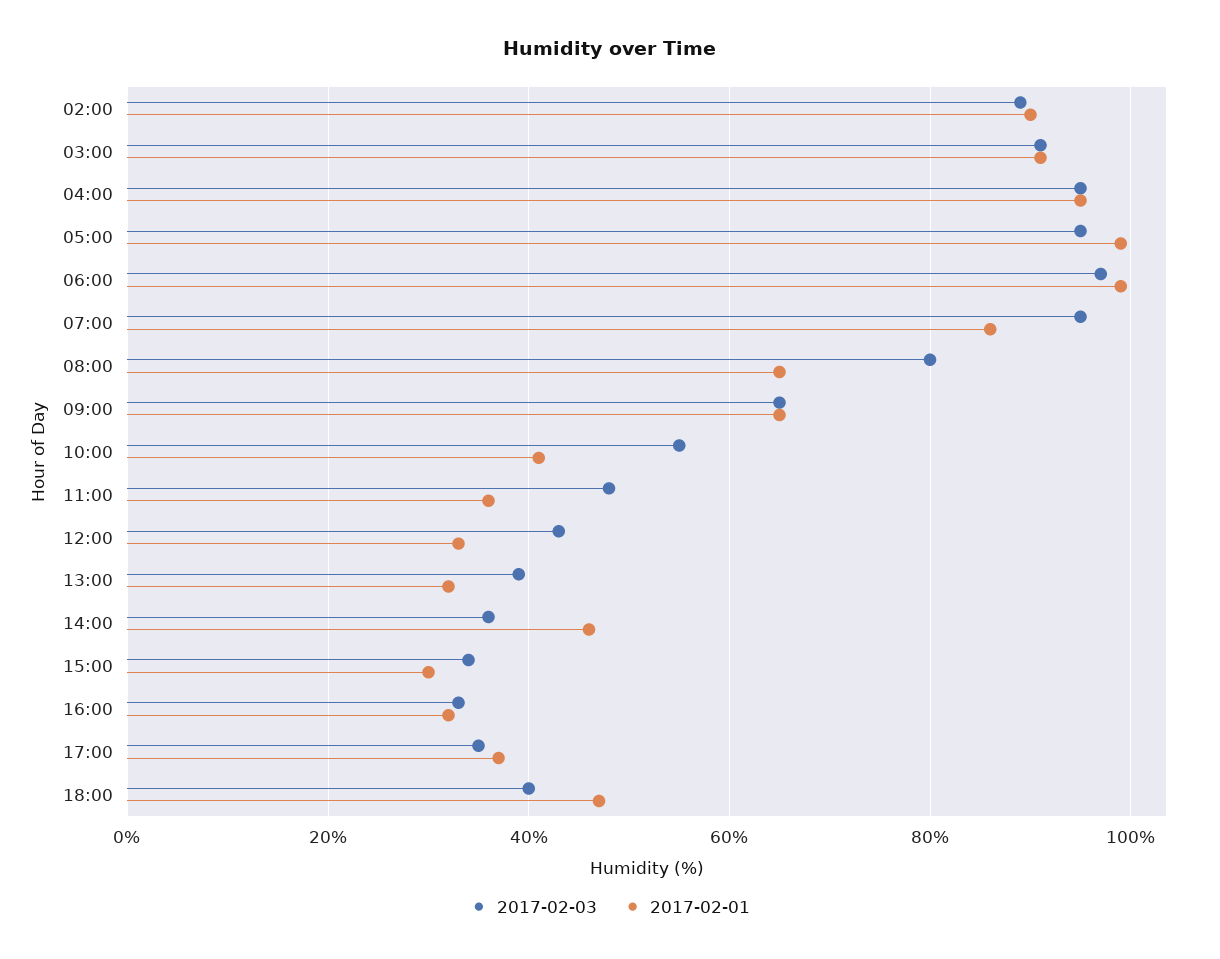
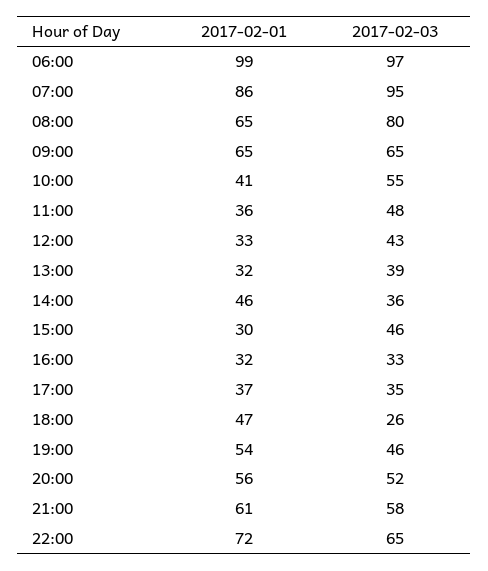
2017-02-03, 02:00: 90 -> none
2017-02-01, 02:00: 90 -> none
2017-02-03, 03:00: 90 -> none
2017-02-01, 03:00: 90 -> none
2017-02-03, 04:00: 95 -> none
2017-02-01, 04:00: 95 -> none
2017-02-03, 05:00: 95 -> none
2017-02-01, 05:00: 100 -> none
2017-02-03, 15:00: 35 -> 46
2017-02-03, 18:00: 40 -> 26
2017-02-01, 19:00: none -> 54
2017-02-03, 19:00: none -> 46
2017-02-01, 20:00: none -> 56
2017-02-03, 20:00: none -> 52
2017-02-01, 21:00: none -> 61
2017-02-03, 21:00: none -> 58
2017-02-01, 22:00: none -> 72
2017-02-03, 22:00: none -> 65

